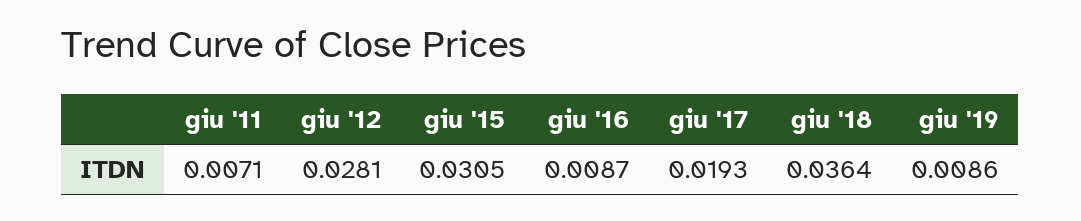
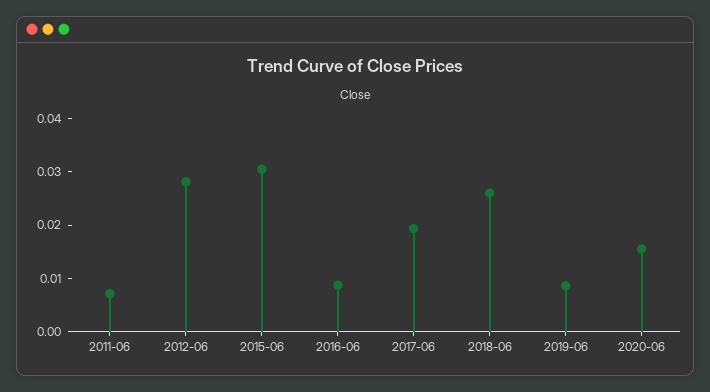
giu '18: 0.0364 -> 0.026
2020-06: none -> 0.016

